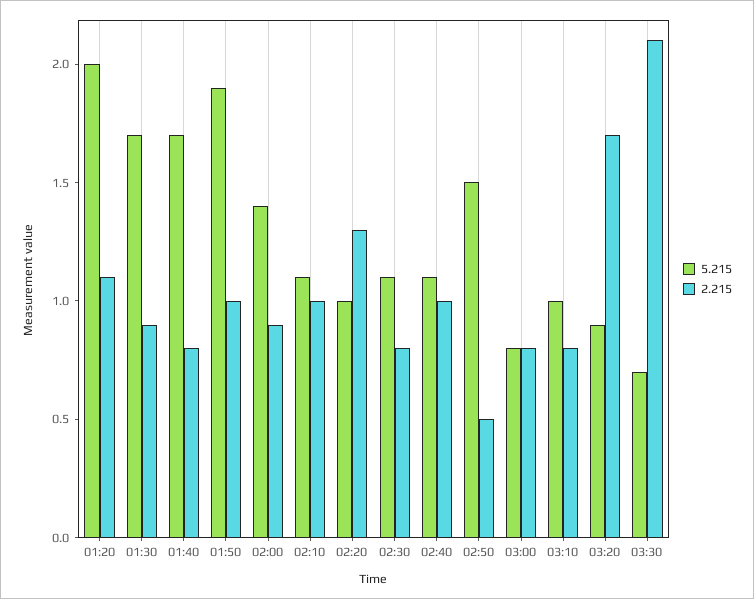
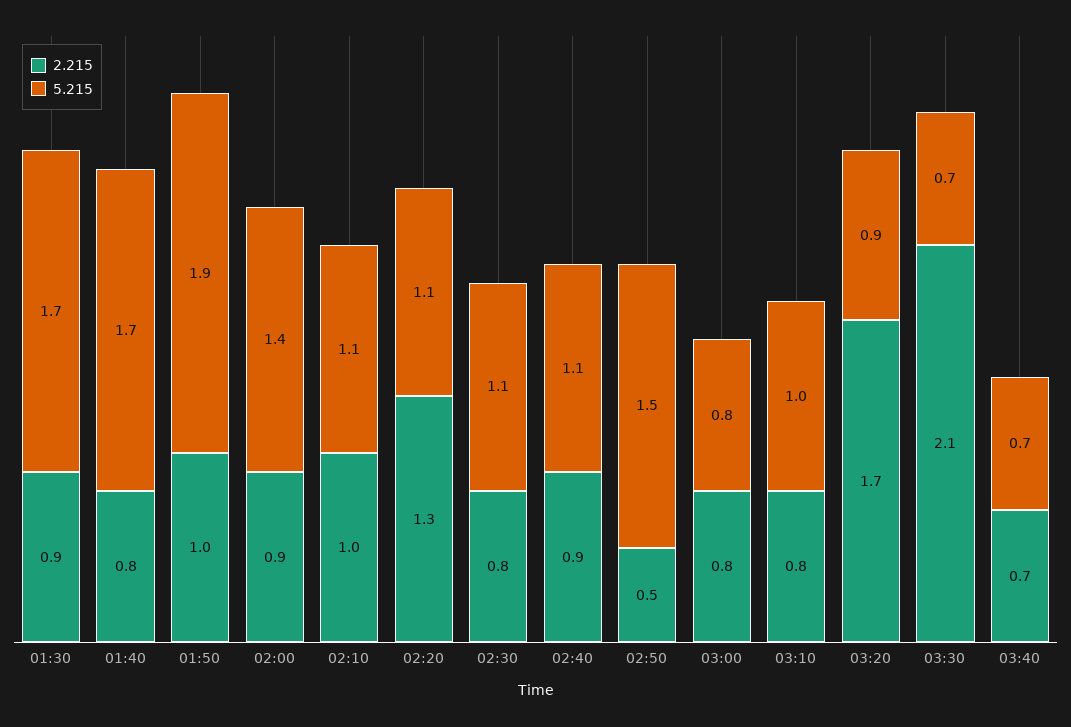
5.215, 01:20: 2 -> none
2.215, 01:20: 1.1 -> none
5.215, 02:20: 1 -> 1.1
2.215, 02:40: 1 -> 0.9
2.215, 03:40: none -> 0.7
5.215, 03:40: none -> 0.7

